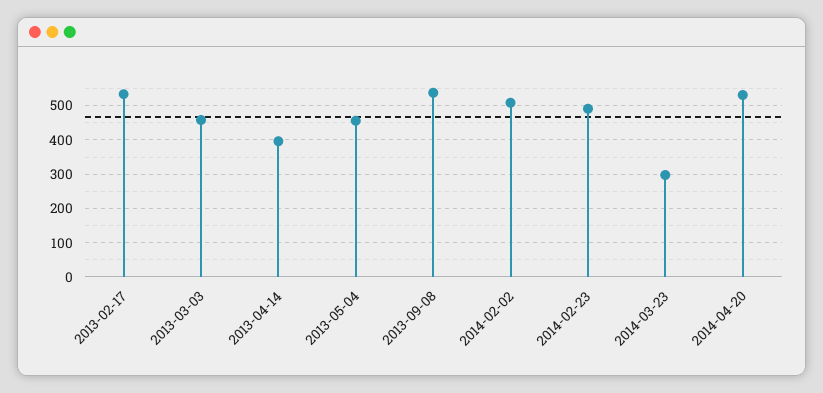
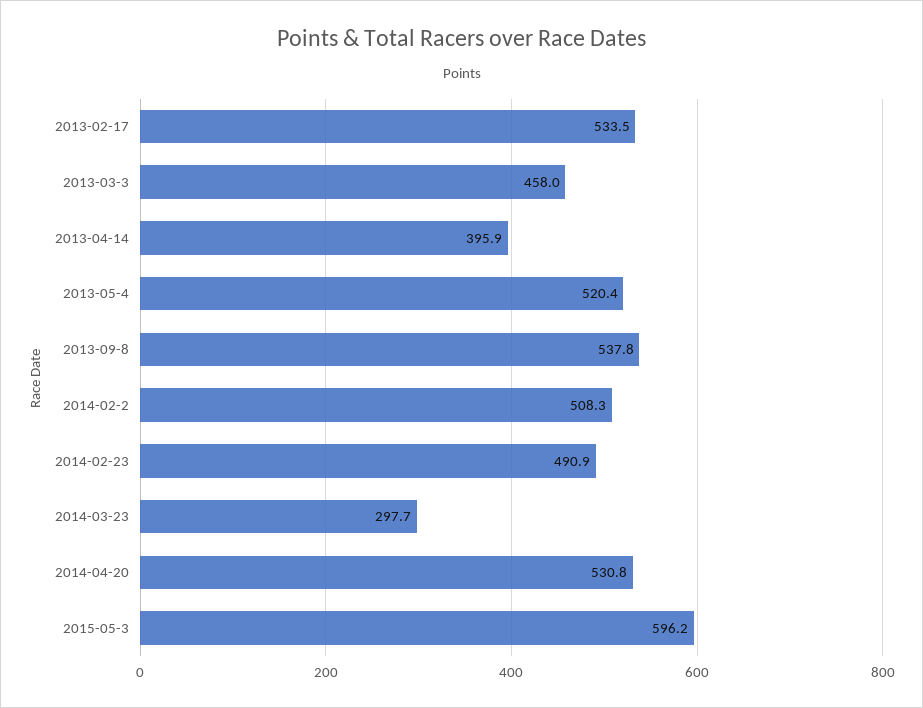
2013-05-04: 460 -> 520.4
2015-05-3: none -> 596.2

